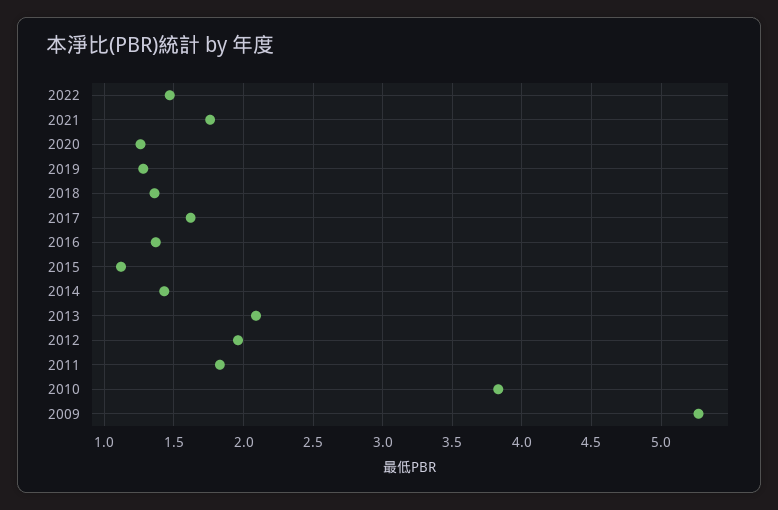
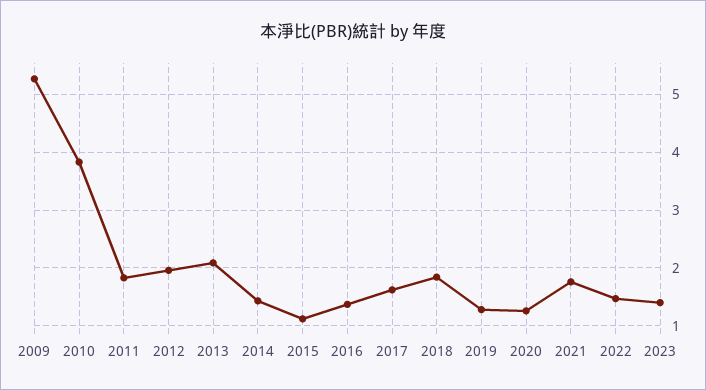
2018: 1.35 -> 1.8
2023: none -> 1.4

